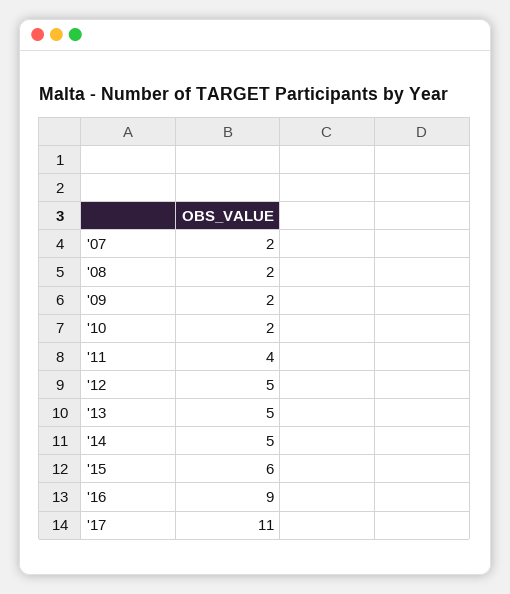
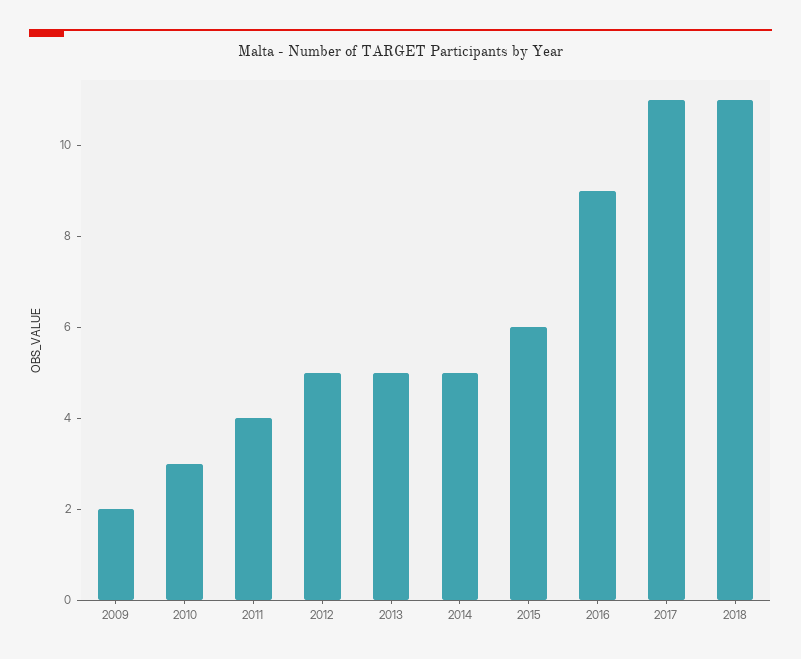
'07: 2 -> none
'08: 2 -> none
'10: 2 -> 3
2018: none -> 11

